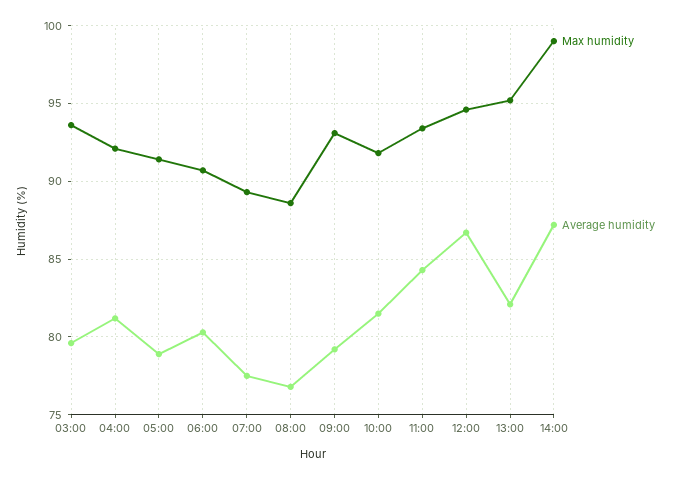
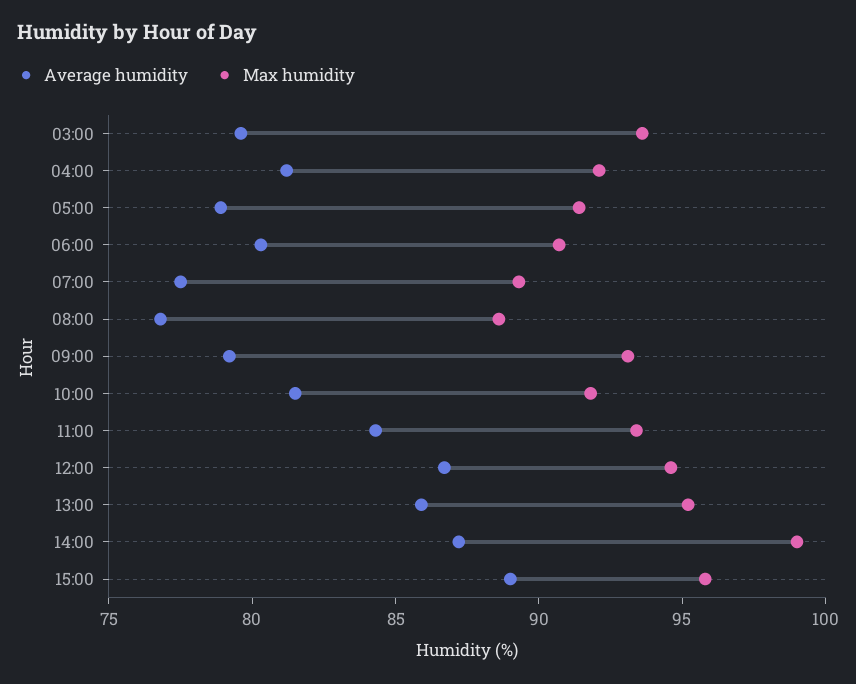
Average humidity, 13:00: 82 -> 86
Average humidity, 15:00: none -> 89
Max humidity, 15:00: none -> 96

